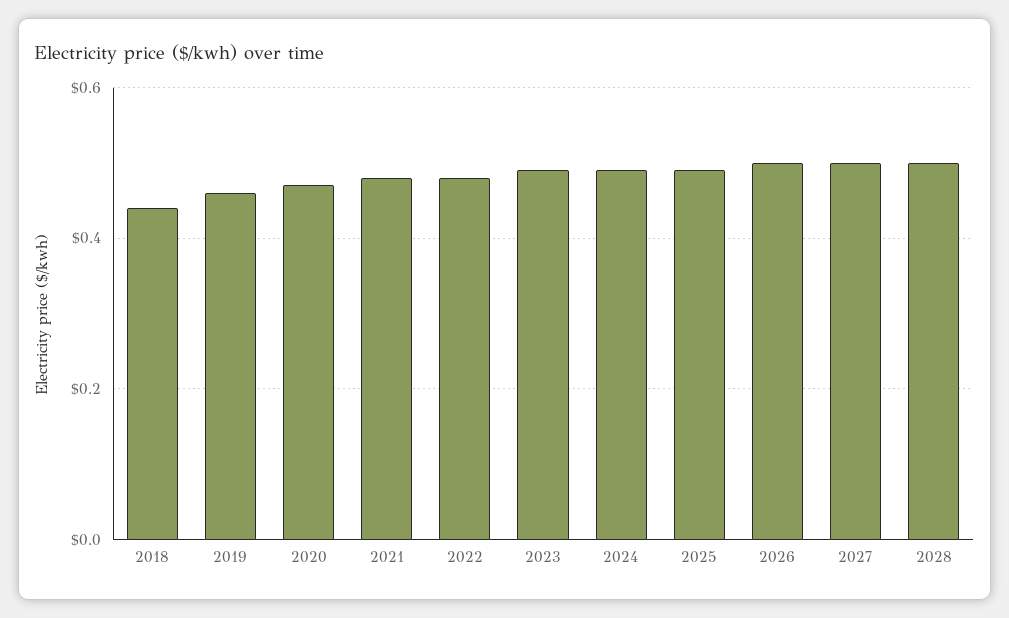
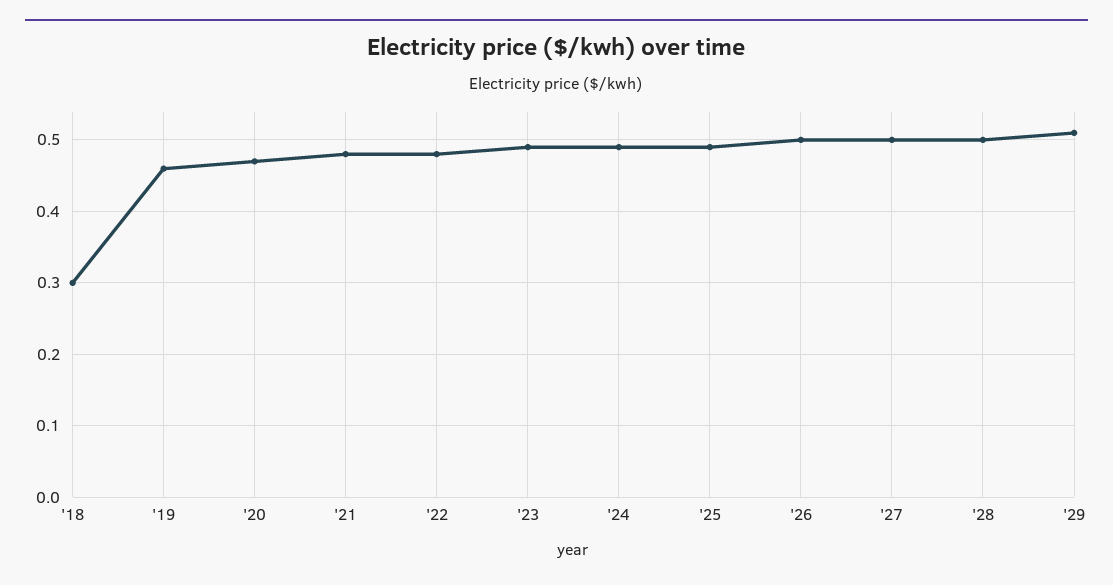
2018: 0.45 -> 0.3
'29: none -> 0.51

